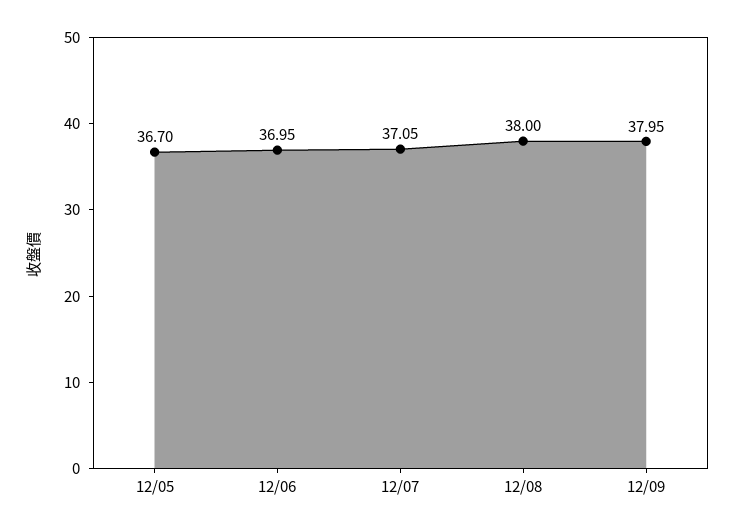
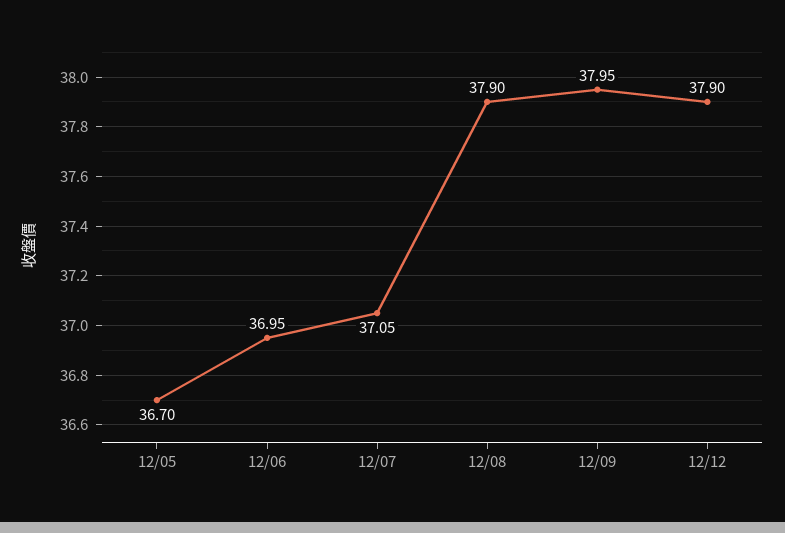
12/08: 38 -> 37.9
12/12: none -> 37.9

